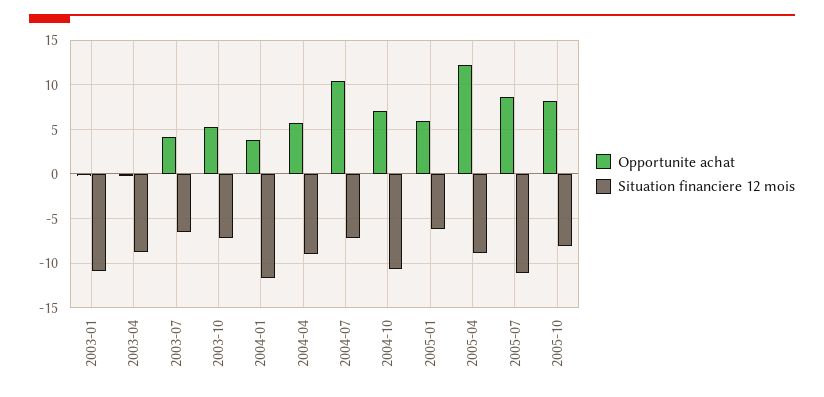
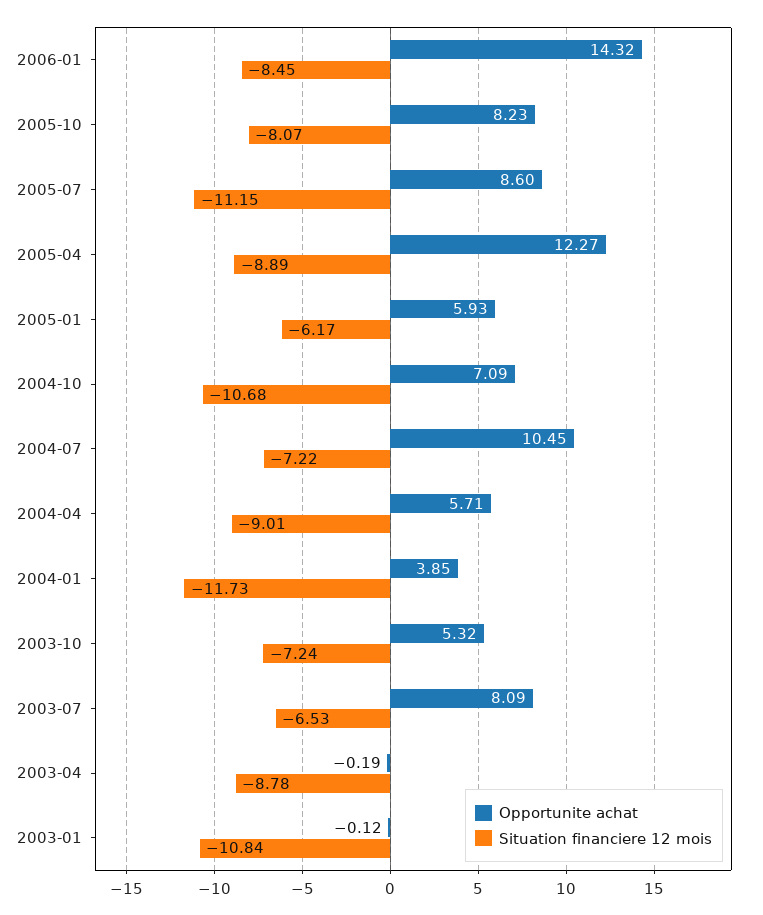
Opportunite achat, 2003-07: 4 -> 8.09
Opportunite achat, 2006-01: none -> 14.32
Situation financiere 12 mois, 2006-01: none -> -8.45

